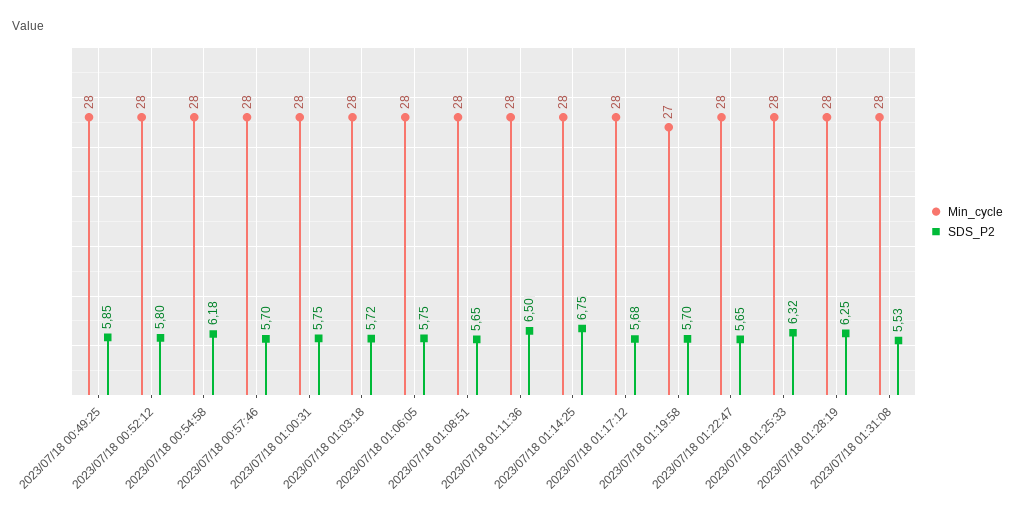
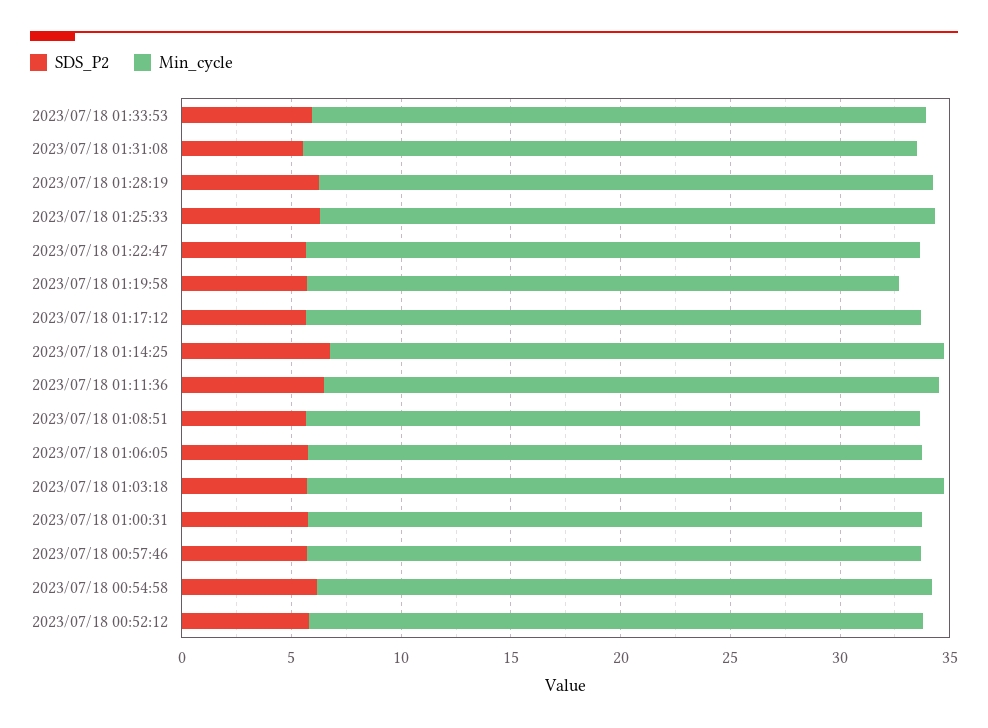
Min_cycle, 2023/07/18 00:49:25: 28 -> none
SDS_P2, 2023/07/18 00:49:25: 5.85 -> none
Min_cycle, 2023/07/18 01:03:18: 28 -> 29
SDS_P2, 2023/07/18 01:33:53: none -> 6
Min_cycle, 2023/07/18 01:33:53: none -> 28

